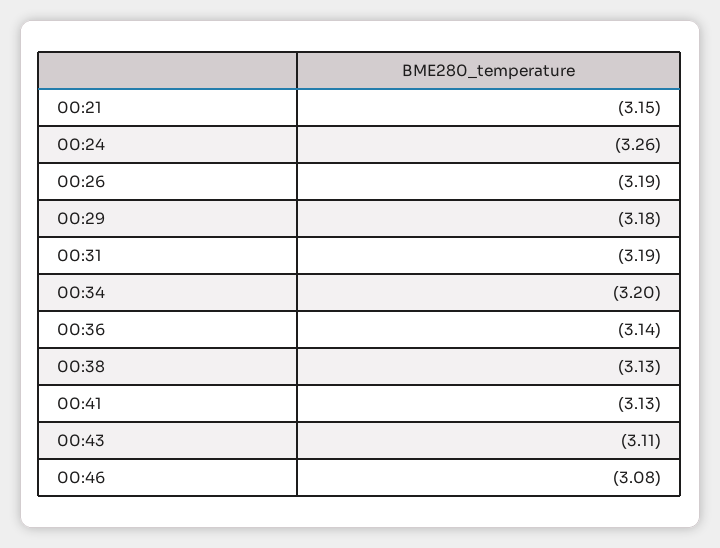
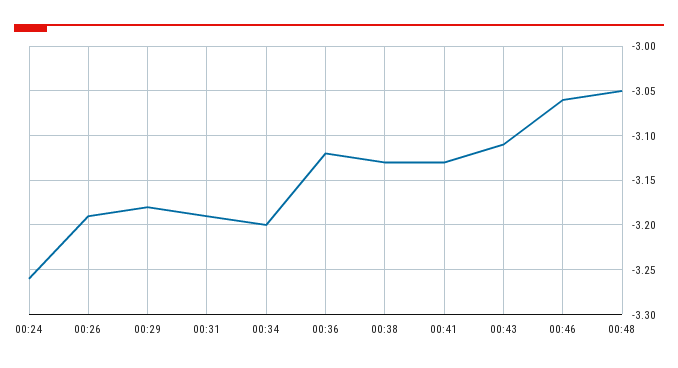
00:21: -3.15 -> none
00:36: -3.14 -> -3.12
00:46: -3.08 -> -3.06
00:48: none -> -3.05

